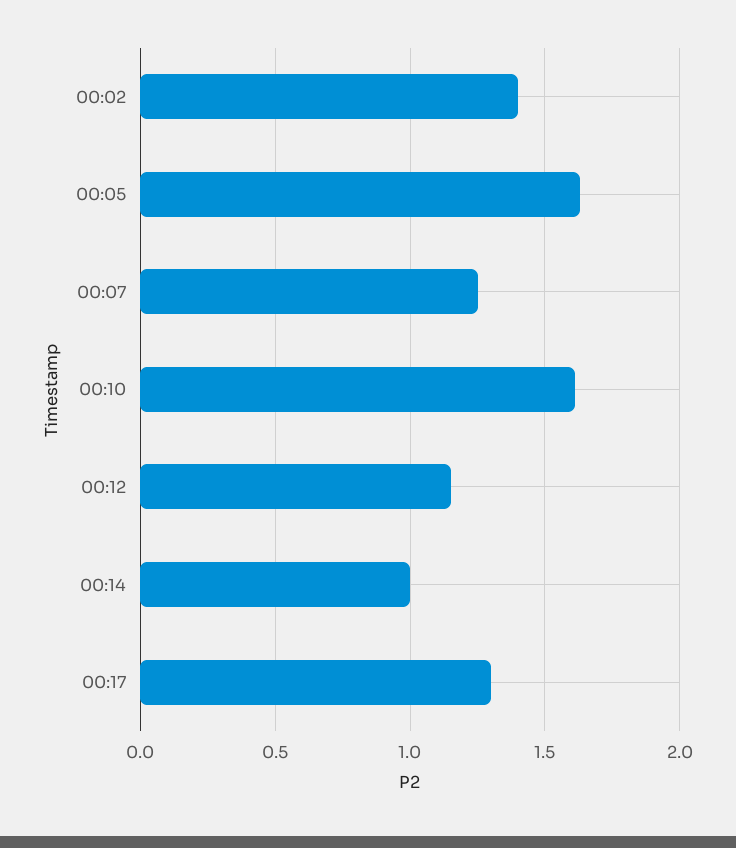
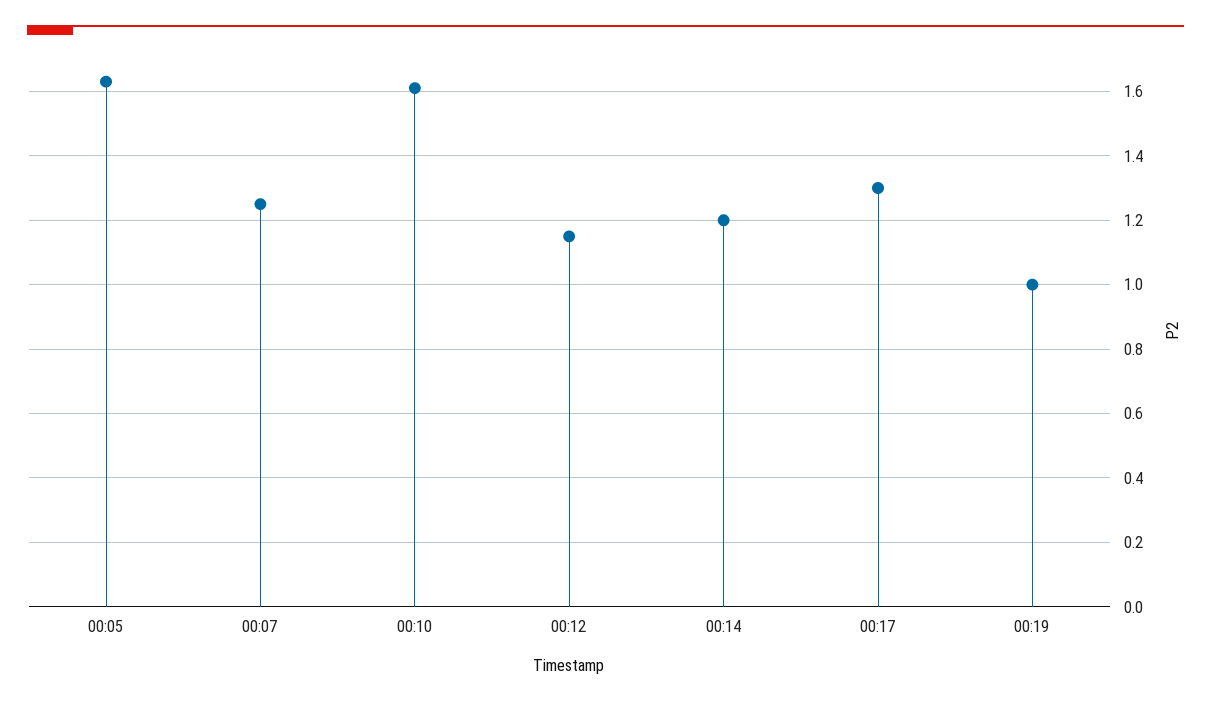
00:02: 1.4 -> none
00:14: 1 -> 1.2
00:19: none -> 1

